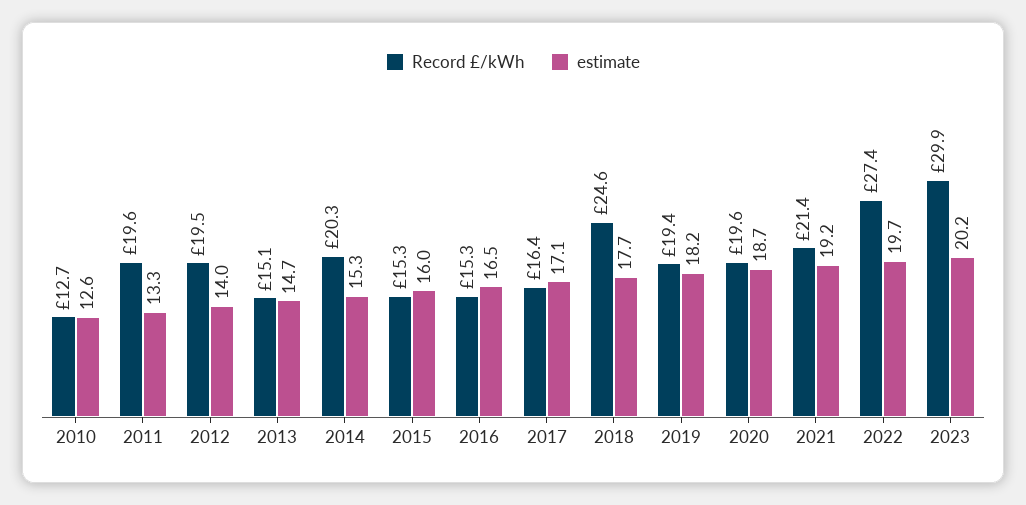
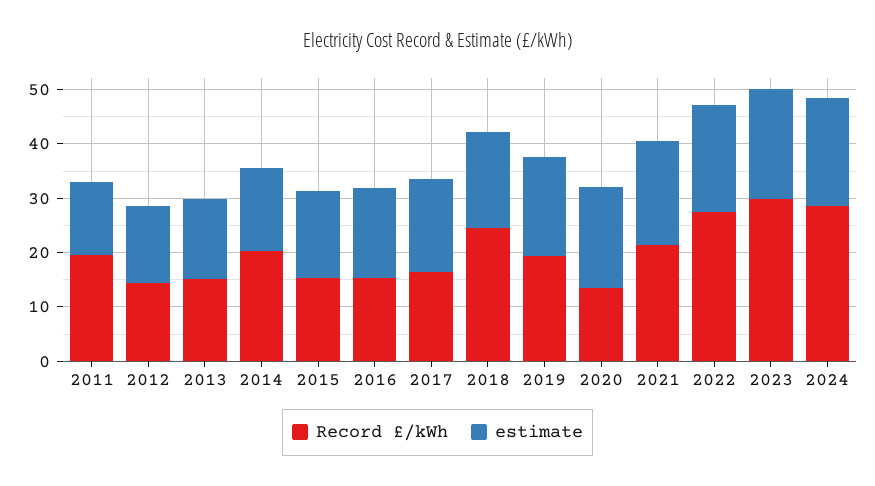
Record £/kWh, 2010: 12.7 -> none
estimate, 2010: 12.6 -> none
Record £/kWh, 2012: 19.5 -> 14
Record £/kWh, 2020: 19.6 -> 14
Record £/kWh, 2024: none -> 28
estimate, 2024: none -> 20

